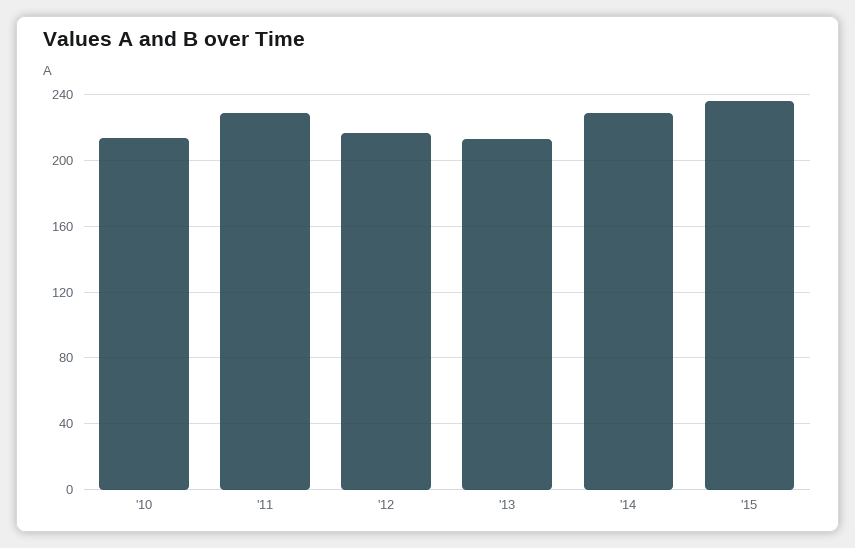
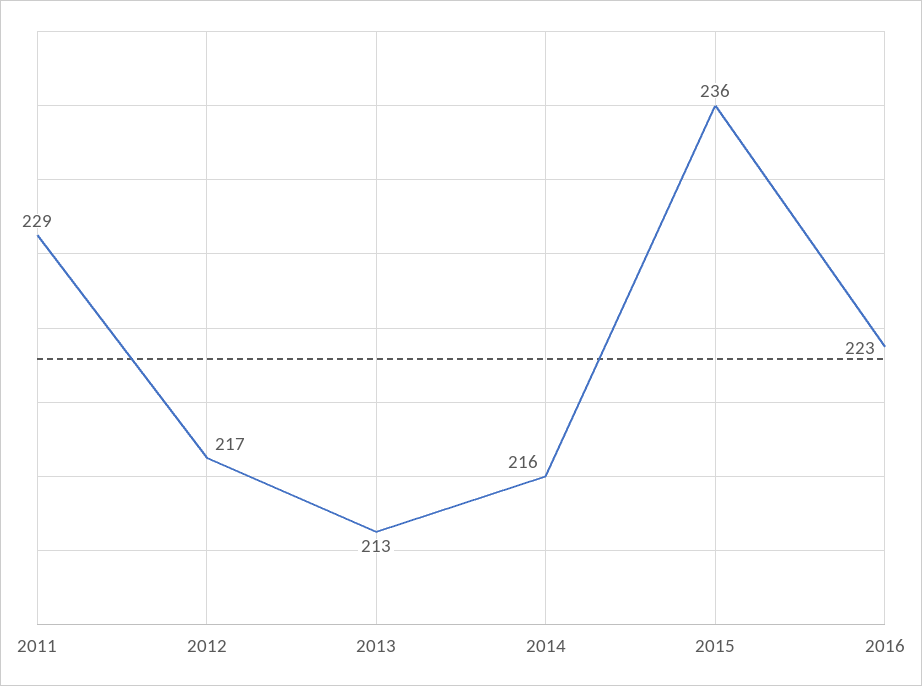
'10: 215 -> none
'14: 230 -> 216
2016: none -> 223

